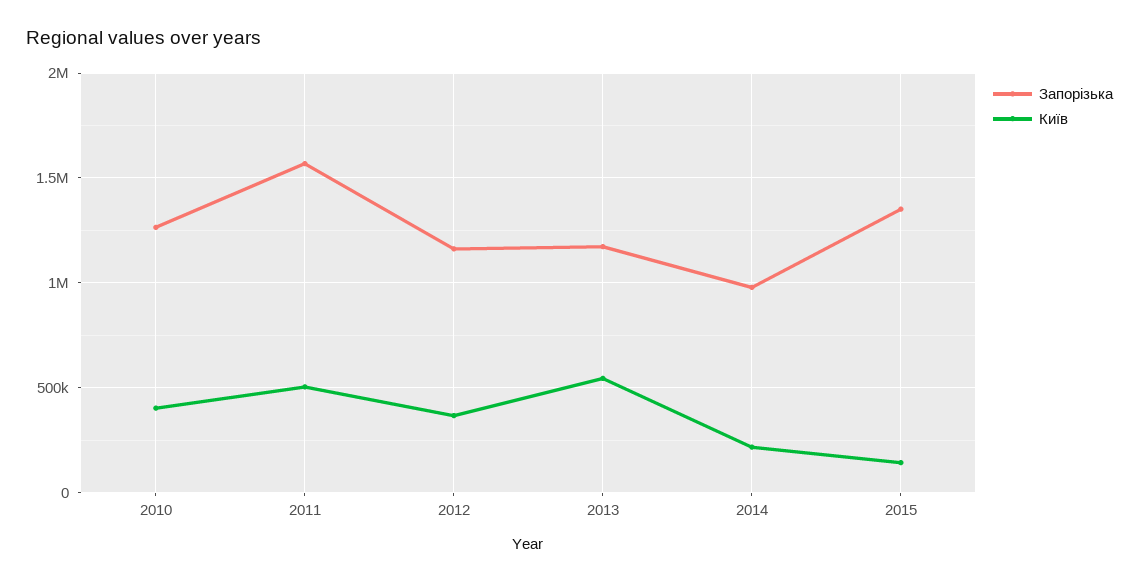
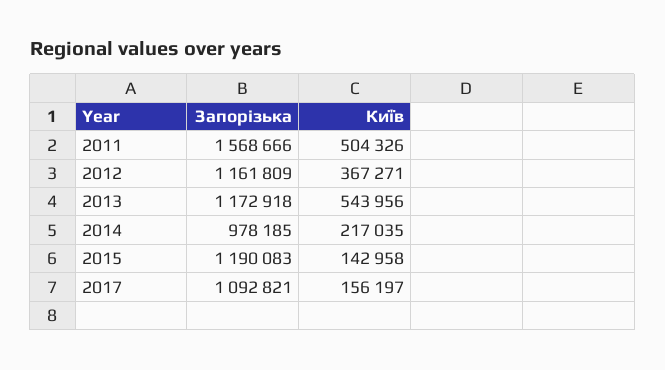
Запорізька, 2010: 1250000 -> none
Київ, 2010: 400000 -> none
Запорізька, 2015: 1350000 -> 1190083
Запорізька, 2017: none -> 1092821
Київ, 2017: none -> 156197

